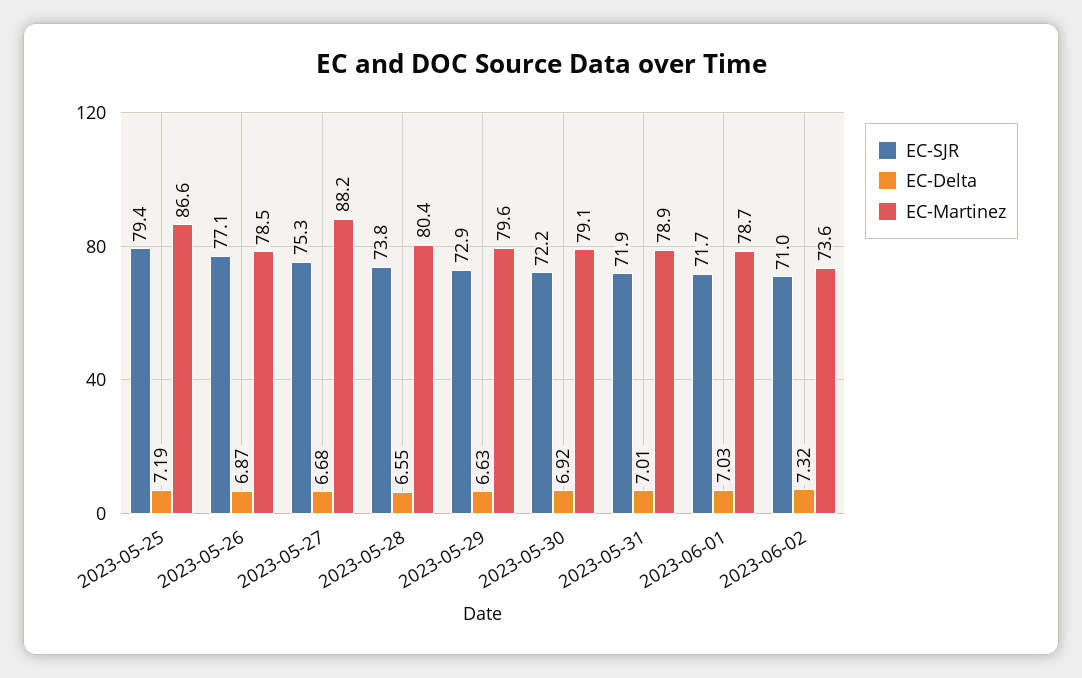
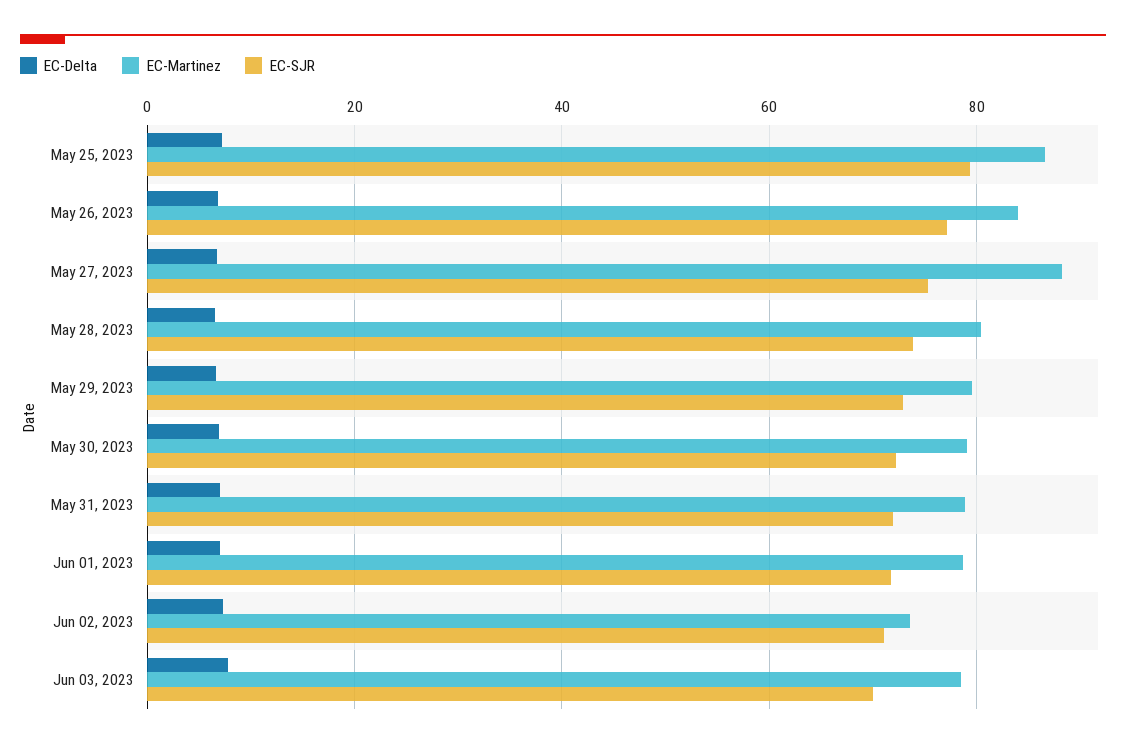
EC-Martinez, 2023-05-26: 78.5 -> 84
EC-Delta, Jun 03, 2023: none -> 8
EC-Martinez, Jun 03, 2023: none -> 78
EC-SJR, Jun 03, 2023: none -> 70

